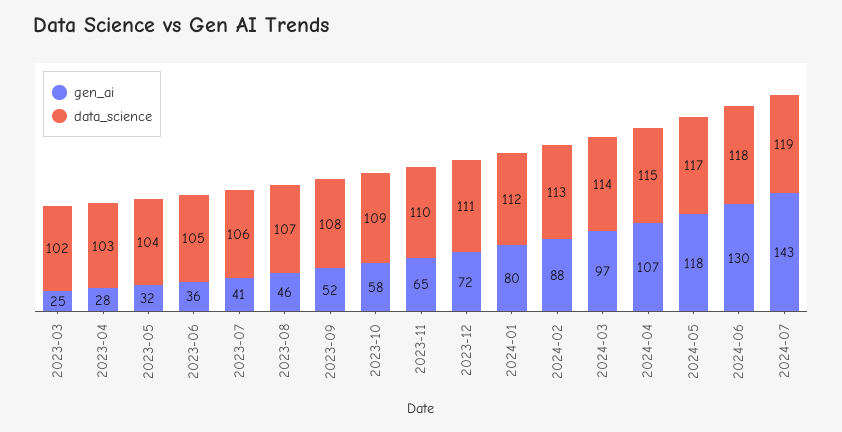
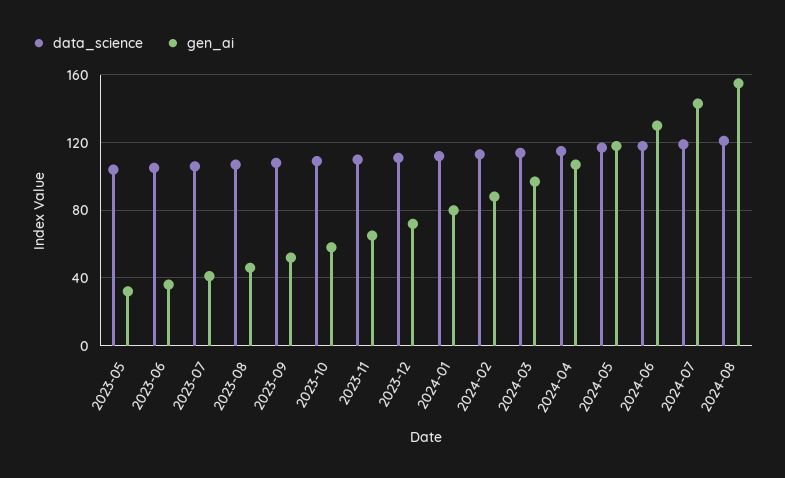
gen_ai, 2023-03: 25 -> none
data_science, 2023-03: 102 -> none
gen_ai, 2023-04: 28 -> none
data_science, 2023-04: 103 -> none
data_science, 2024-08: none -> 120
gen_ai, 2024-08: none -> 155

